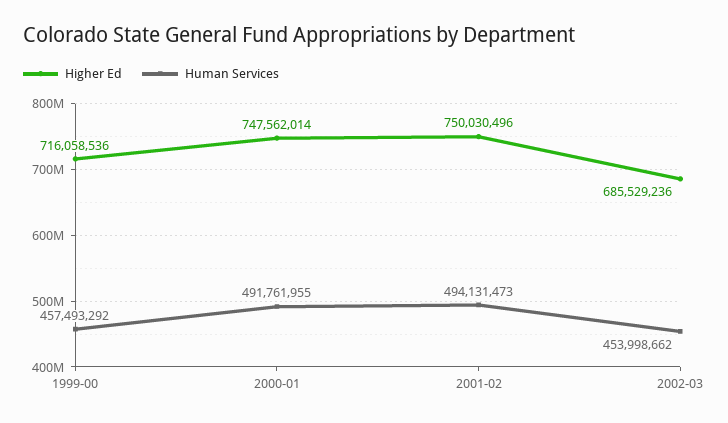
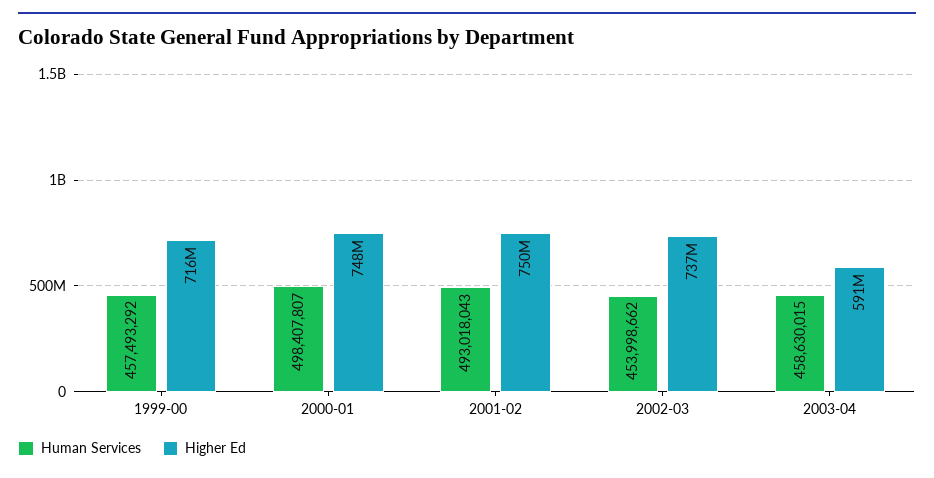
Human Services, 2000-01: 491761955 -> 498407807
Human Services, 2001-02: 494131473 -> 493018043
Higher Ed, 2002-03: 685529236 -> 737000000
Human Services, 2003-04: none -> 458630015
Higher Ed, 2003-04: none -> 591000000

